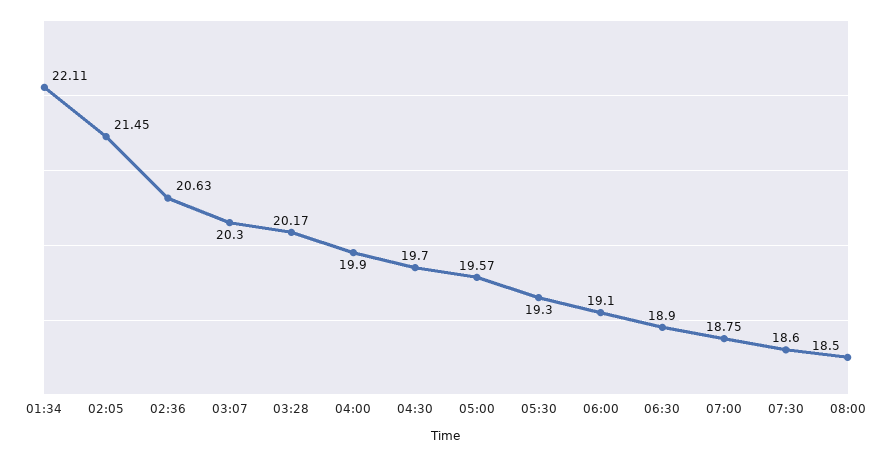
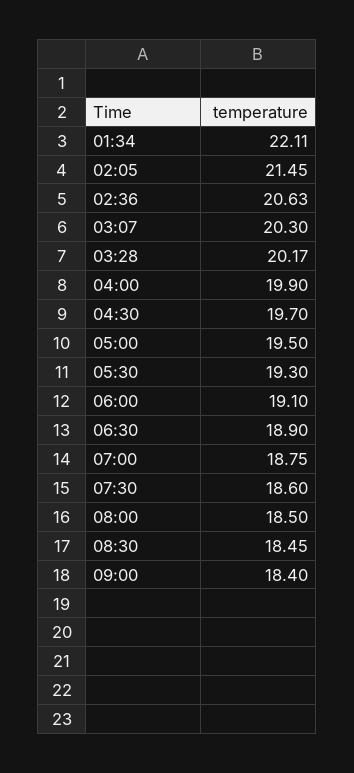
05:00: 19.57 -> 19.5
08:30: none -> 18.45
09:00: none -> 18.4

